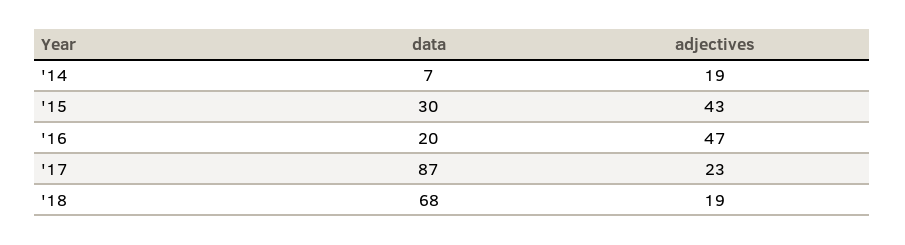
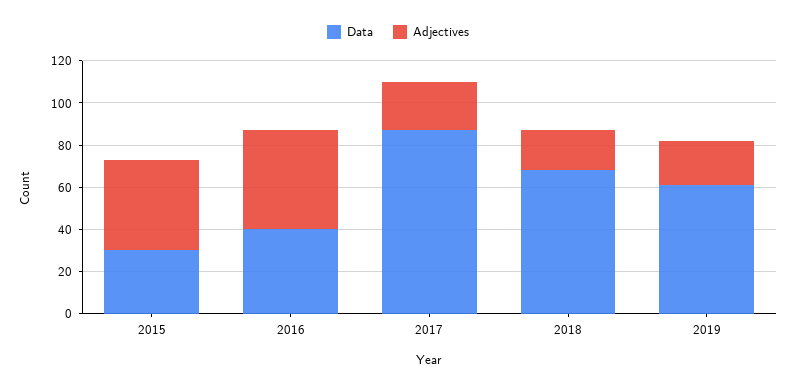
data, '14: 7 -> none
adjectives, '14: 19 -> none
data, '16: 20 -> 40
data, 2019: none -> 60
adjectives, 2019: none -> 20

